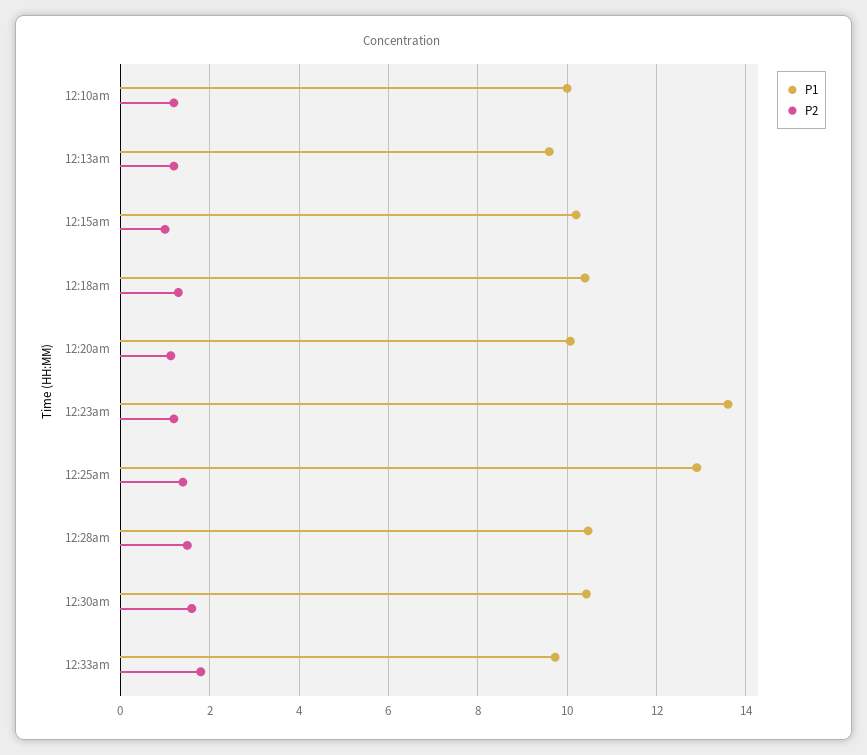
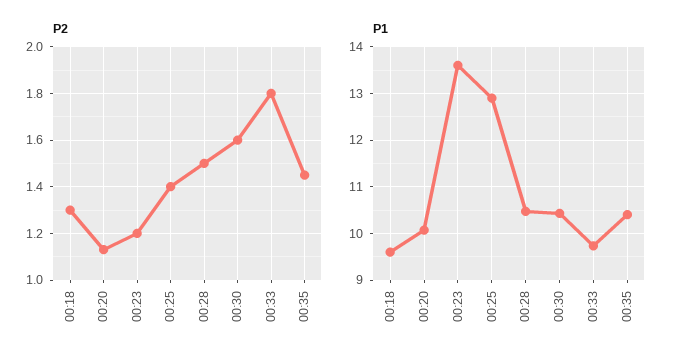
P1, 12:10am: 10 -> none
P2, 12:10am: 1.2 -> none
P1, 12:13am: 9.6 -> none
P2, 12:13am: 1.2 -> none
P1, 12:15am: 10.2 -> none
P2, 12:15am: 1 -> none
P1, 12:18am: 10.4 -> 9.6
P2, 00:35: none -> 1.45
P1, 00:35: none -> 10.4

